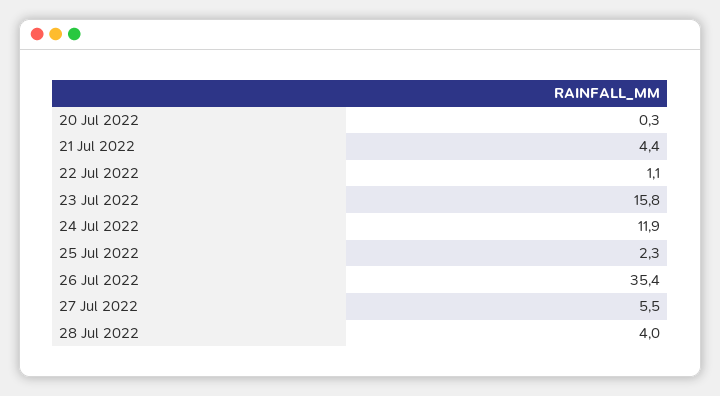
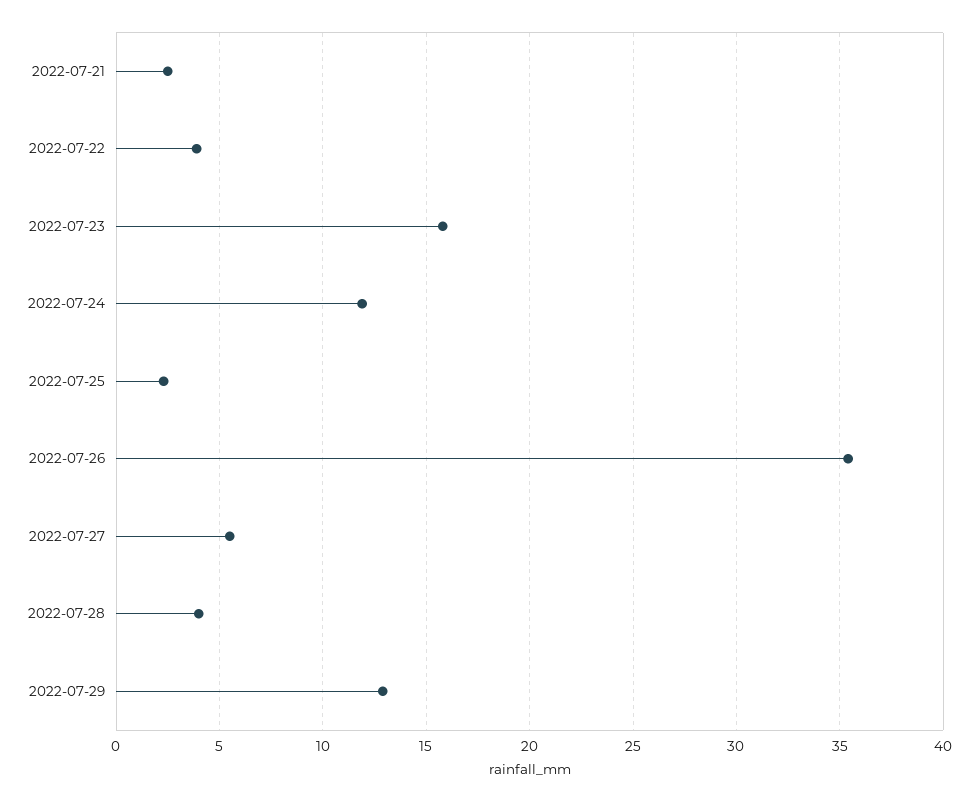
20 Jul 2022: 0.3 -> none
21 Jul 2022: 4.4 -> 2.5
22 Jul 2022: 1.1 -> 4
2022-07-29: none -> 13

